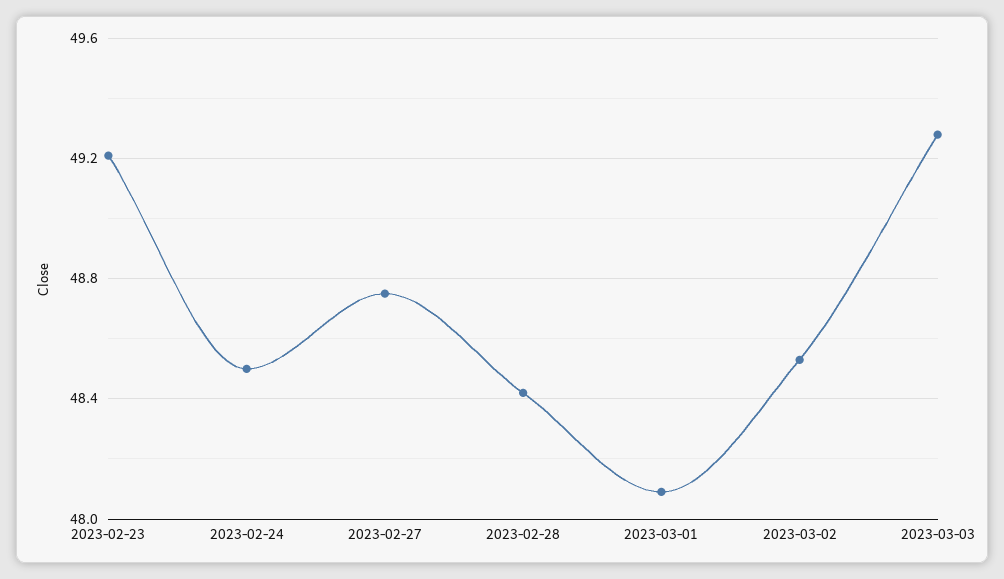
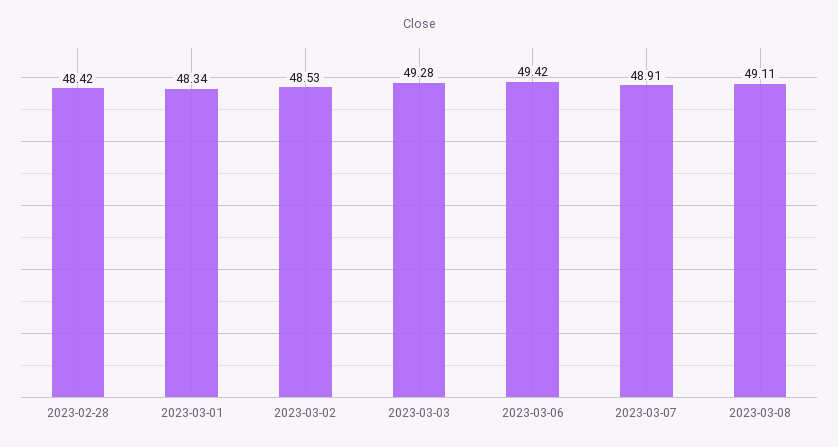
2023-02-23: 49.2 -> none
2023-02-24: 48.5 -> none
2023-02-27: 48.75 -> none
2023-03-01: 48.1 -> 48.34
2023-03-06: none -> 49.42
2023-03-07: none -> 48.91
2023-03-08: none -> 49.11

